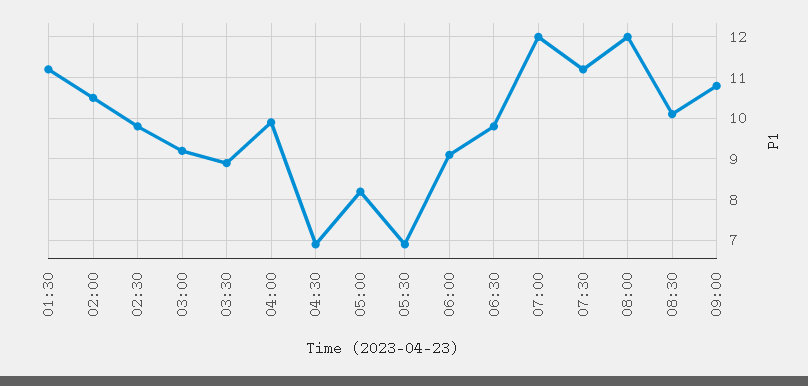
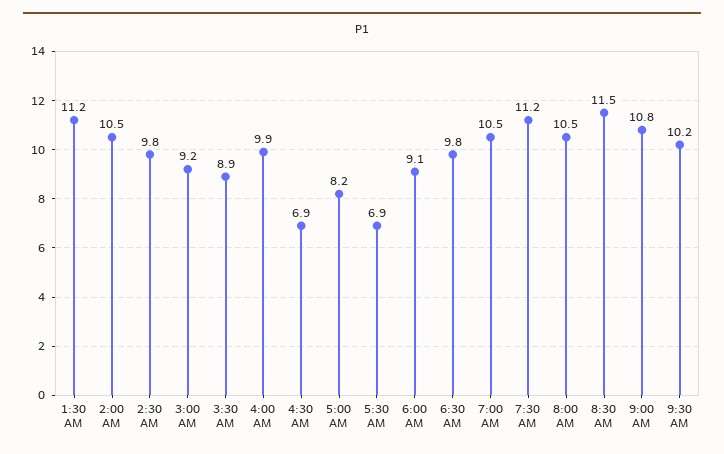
07:00: 12 -> 10.5
08:00: 12 -> 10.5
08:30: 10 -> 11.5
9:30 AM: none -> 10.2

